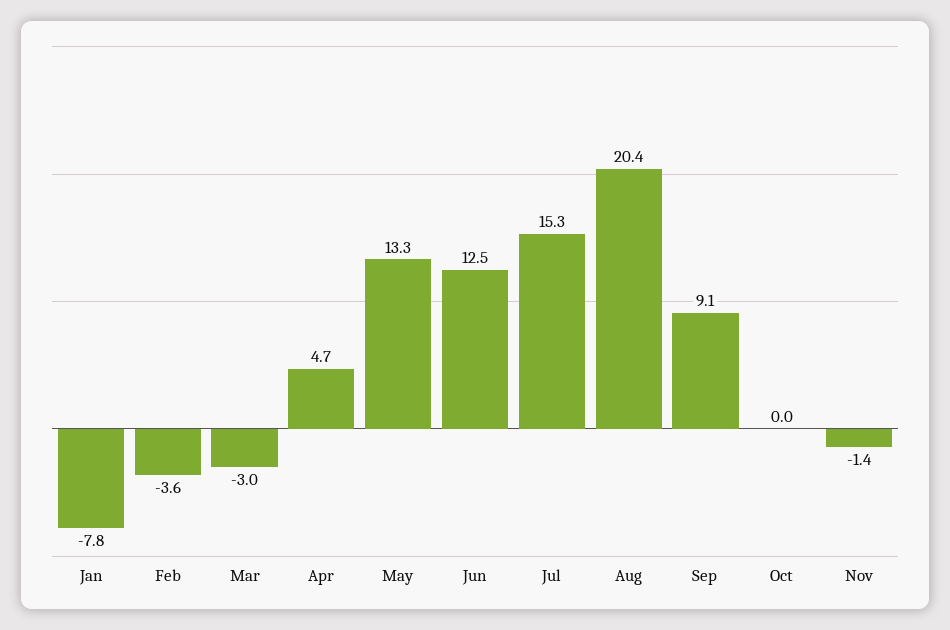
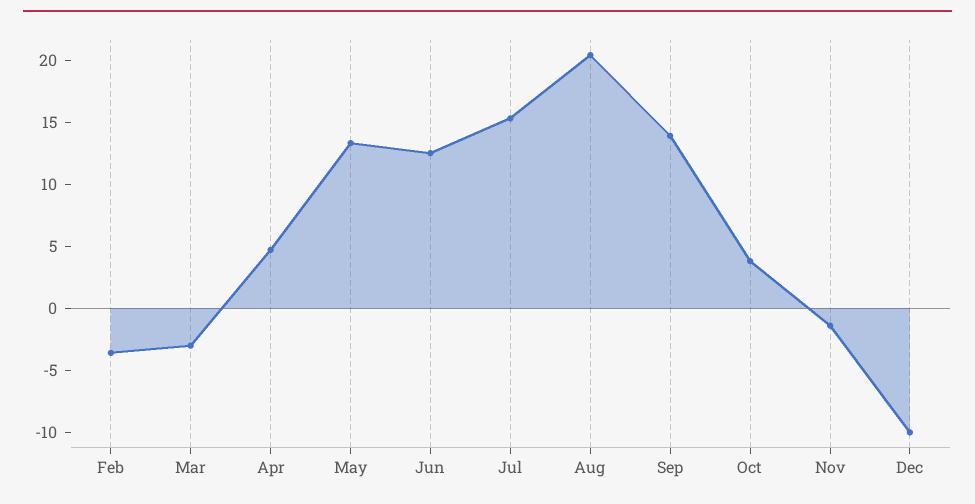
Jan: -7.8 -> none
Sep: 9.1 -> 14
Oct: 0 -> 4
Dec: none -> -10

